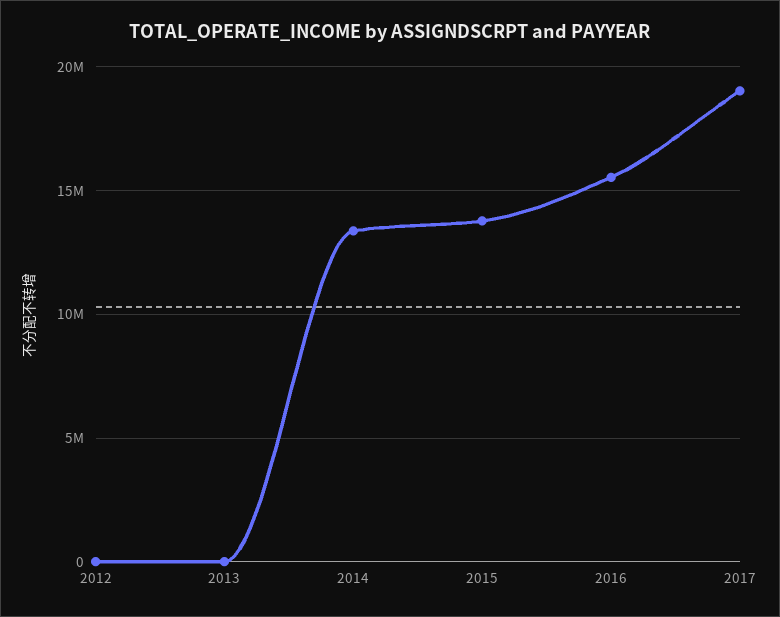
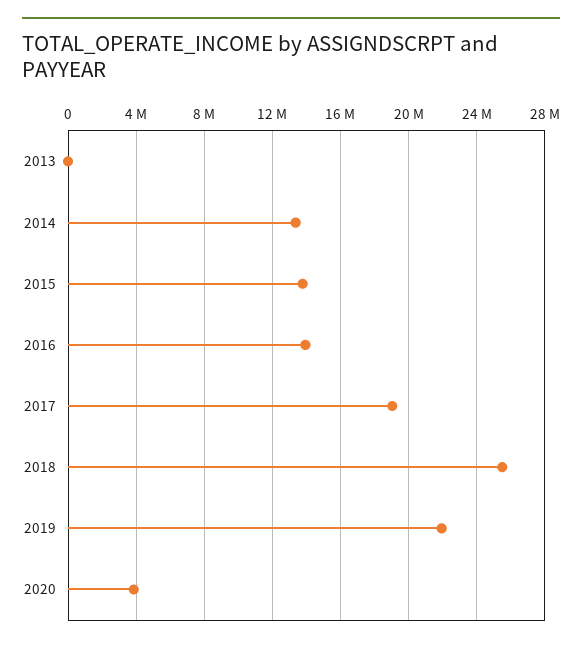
2012: 0 -> none
2016: 15500000 -> 14000000
2018: none -> 25500000
2019: none -> 22000000
2020: none -> 4000000

